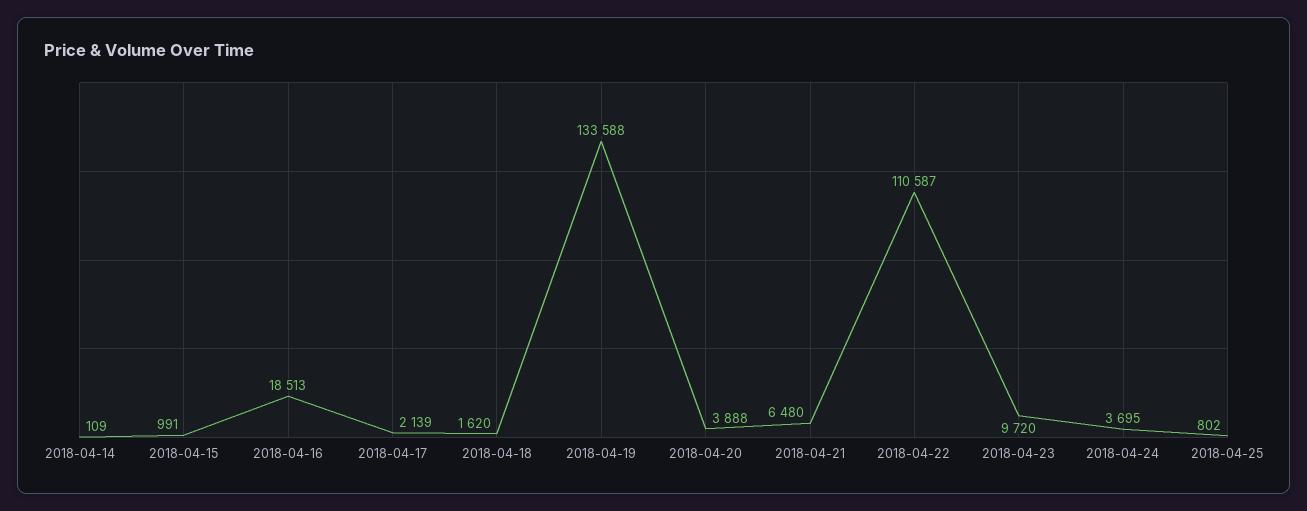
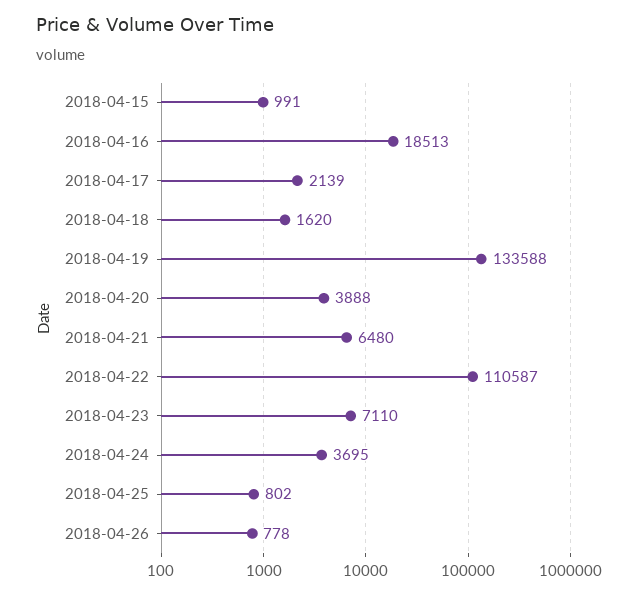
2018-04-14: 109 -> none
2018-04-23: 9720 -> 7110
2018-04-26: none -> 778

